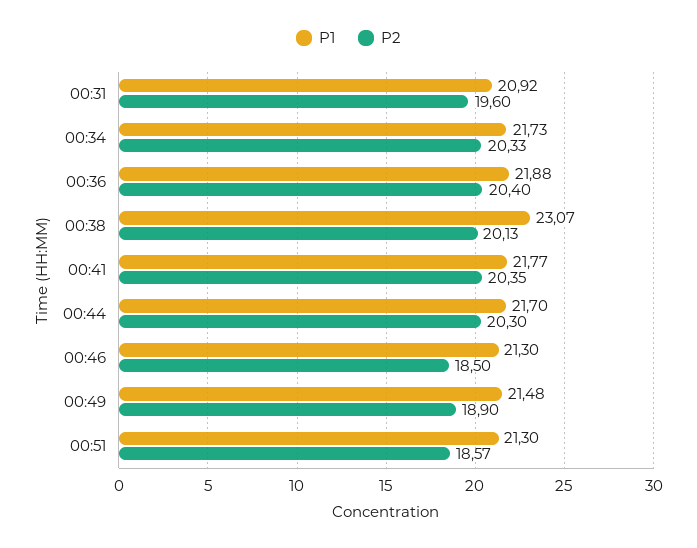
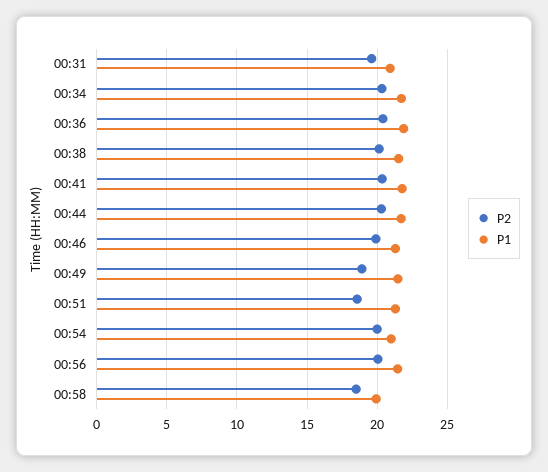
P1, 00:38: 23.07 -> 21.5
P2, 00:46: 18.5 -> 20
P2, 00:54: none -> 20
P1, 00:54: none -> 21
P2, 00:56: none -> 20
P1, 00:56: none -> 21.5
P2, 00:58: none -> 18.5
P1, 00:58: none -> 20

